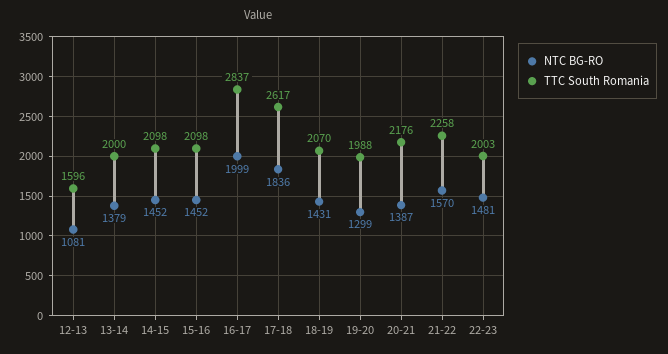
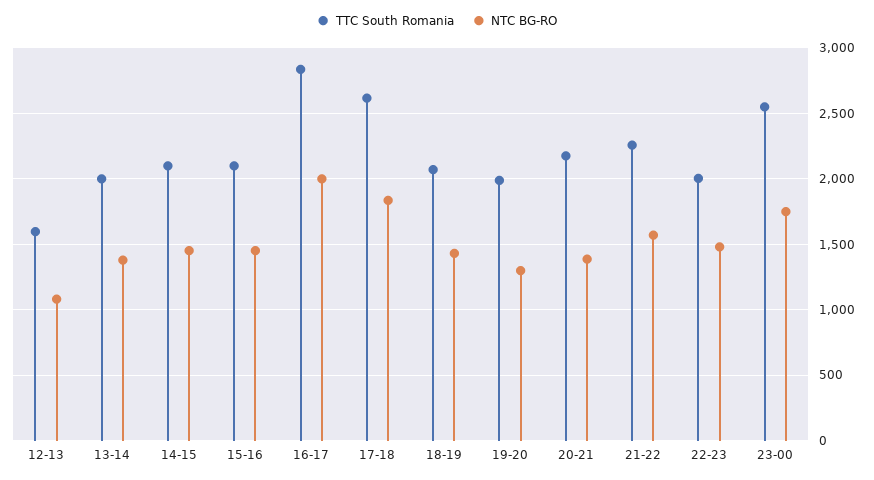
TTC South Romania, 23-00: none -> 2550
NTC BG-RO, 23-00: none -> 1750

